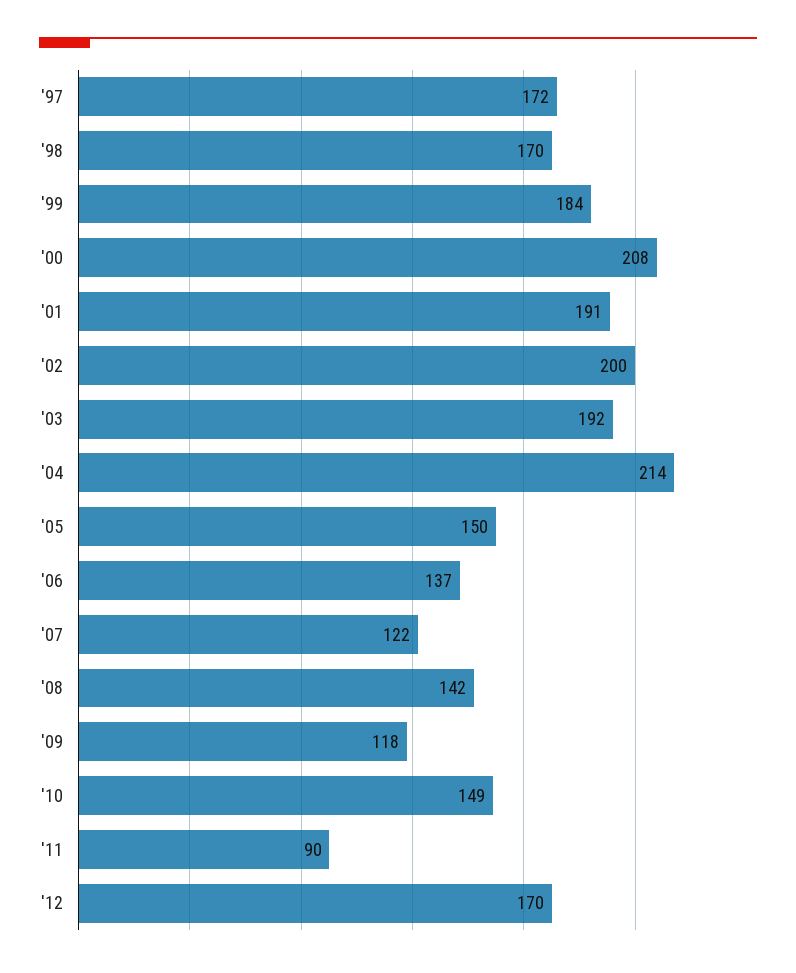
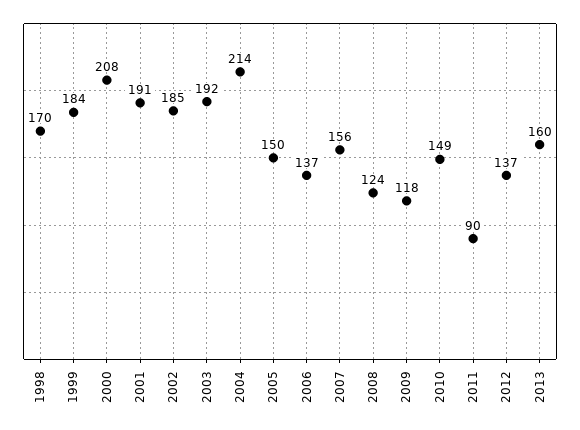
'97: 172 -> none
'02: 200 -> 185
'07: 122 -> 156
'08: 142 -> 124
'12: 170 -> 137
2013: none -> 160

